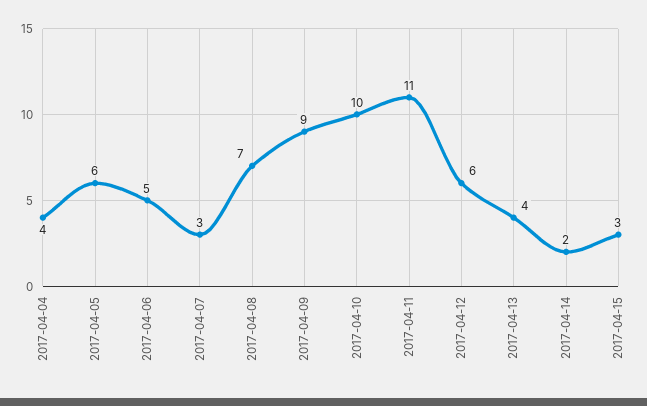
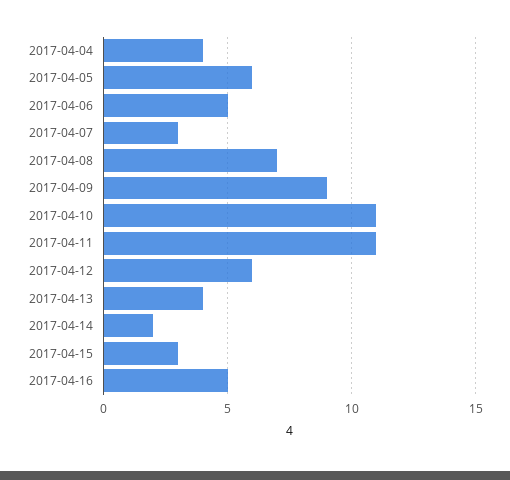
2017-04-10: 10 -> 11
2017-04-16: none -> 5

